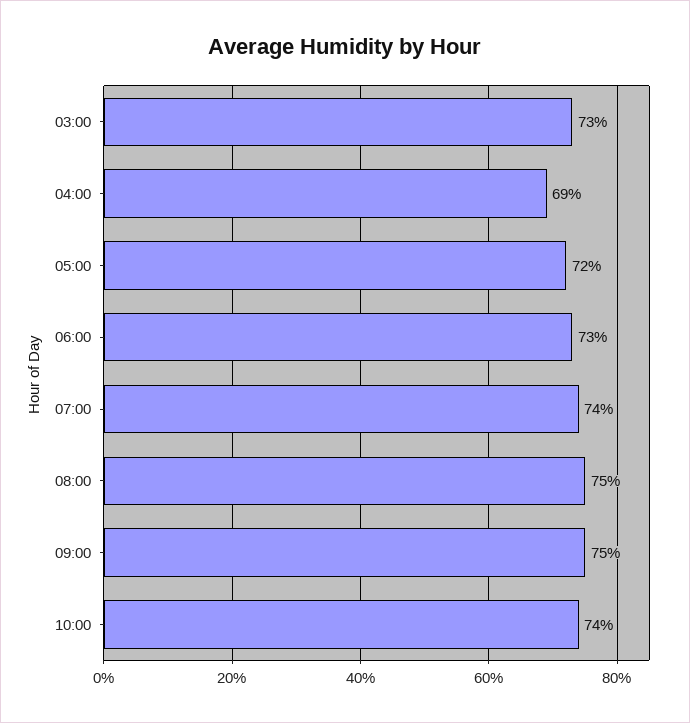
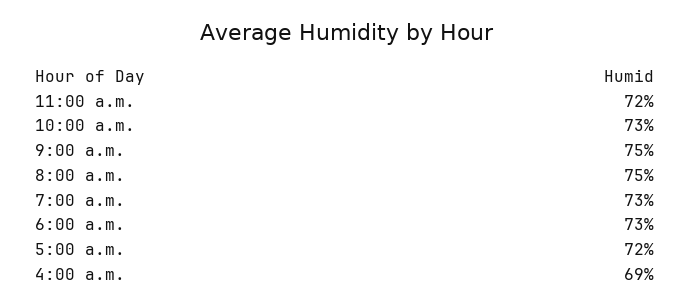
03:00: 73 -> none
07:00: 74 -> 73
10:00: 74 -> 73
11:00 a.m.: none -> 72

